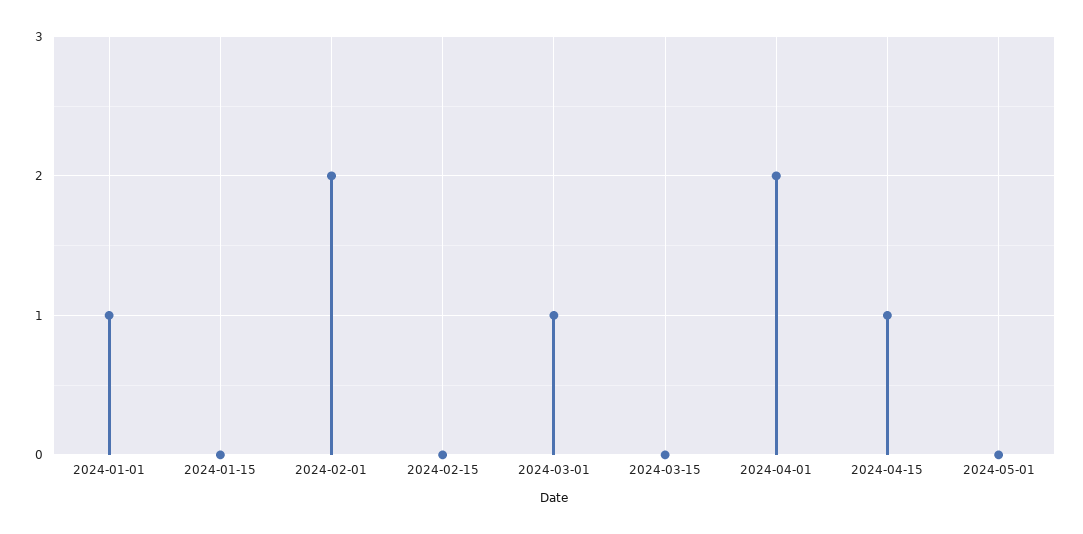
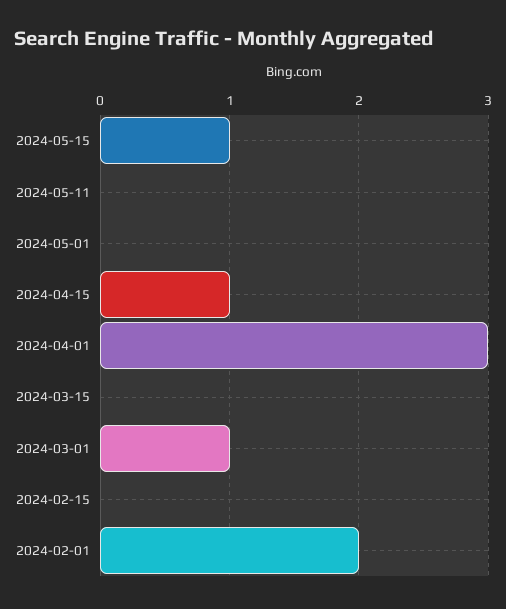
2024-01-01: 1 -> none
2024-01-15: 0 -> none
2024-04-01: 2 -> 3
2024-05-15: none -> 1
2024-05-11: none -> 0

